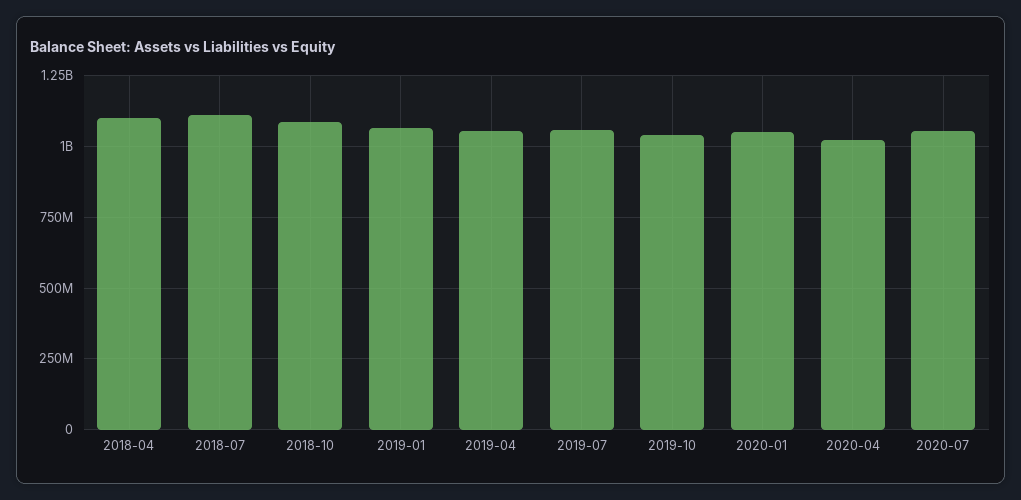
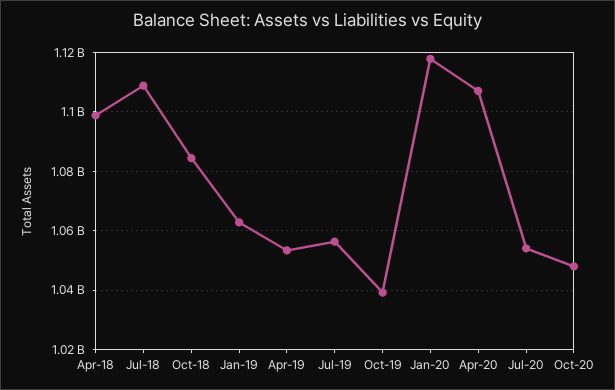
2020-01: 1050000000 -> 1117500000
2020-04: 1025000000 -> 1107500000
Oct-20: none -> 1047500000

